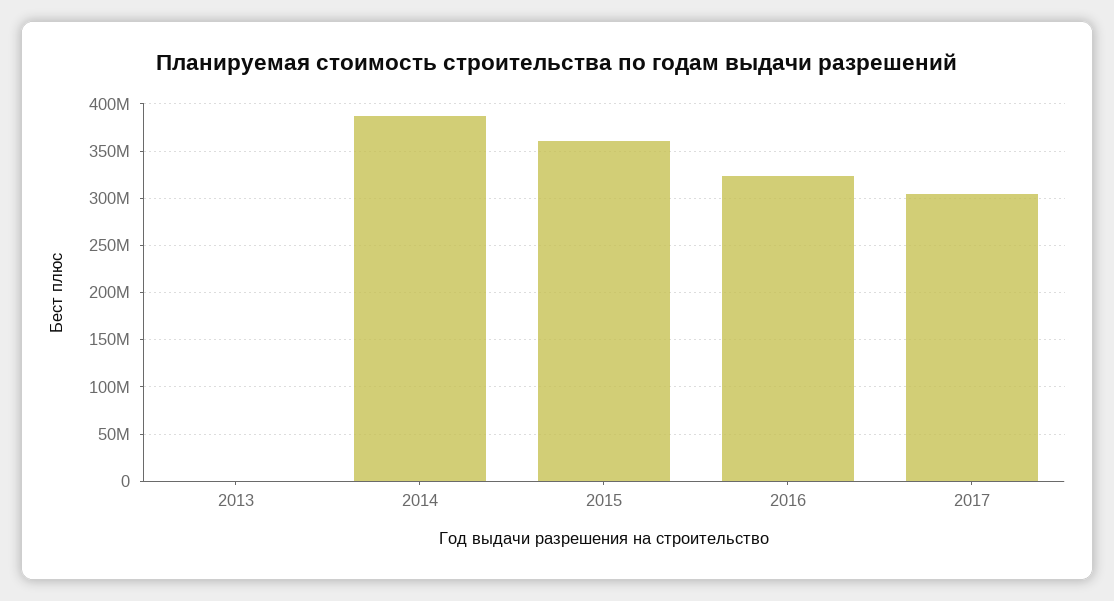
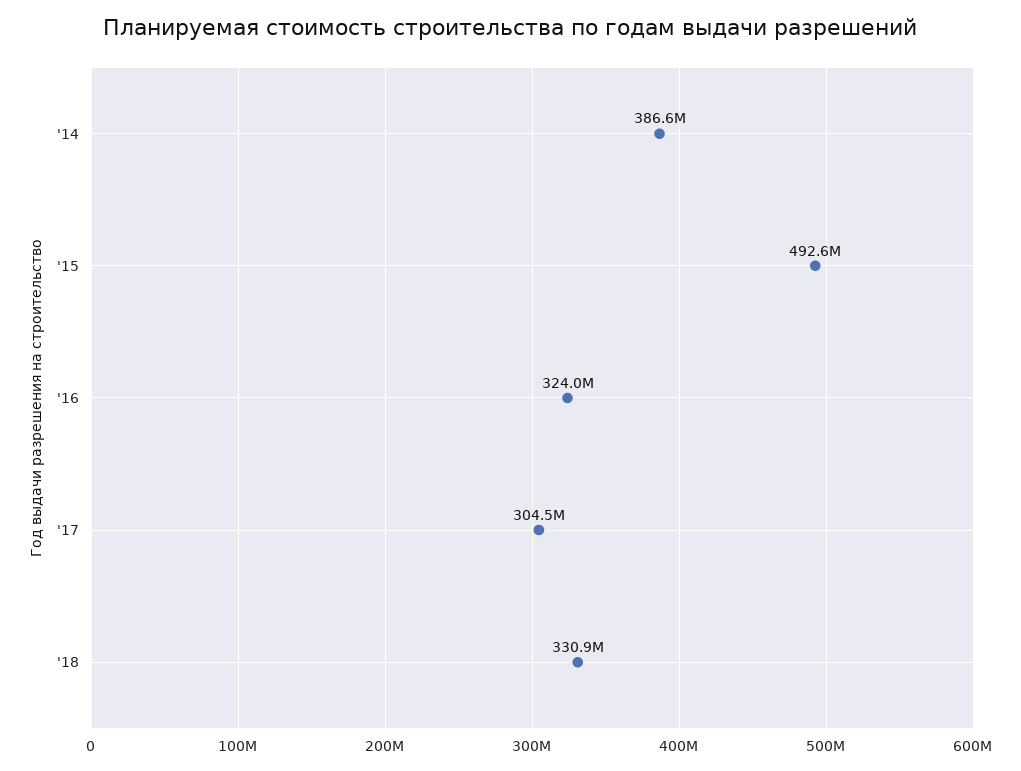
2013: 0 -> none
2015: 360000000 -> 492600000
'18: none -> 330900000

